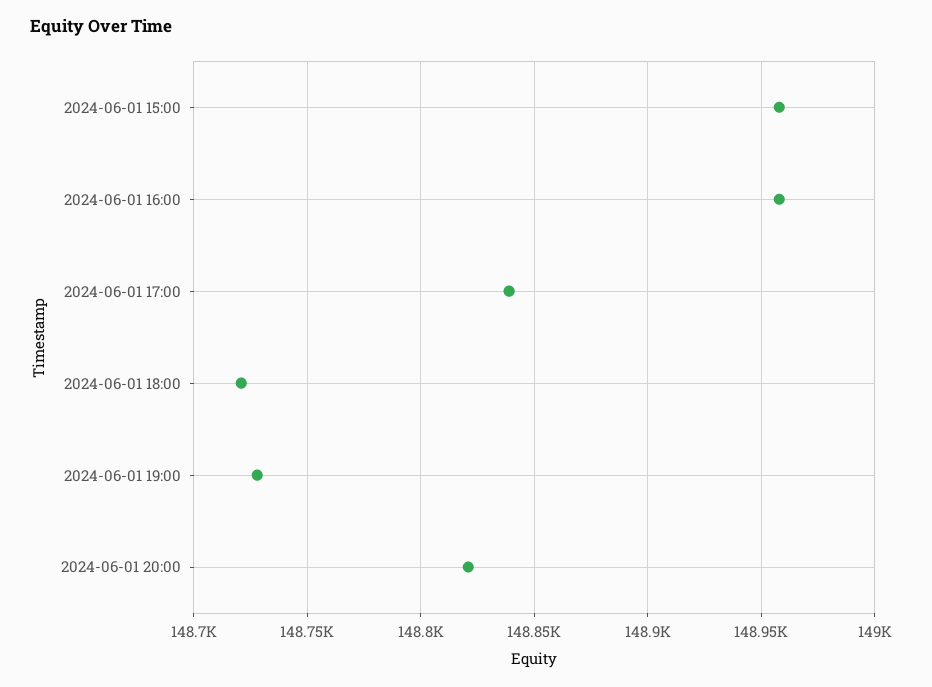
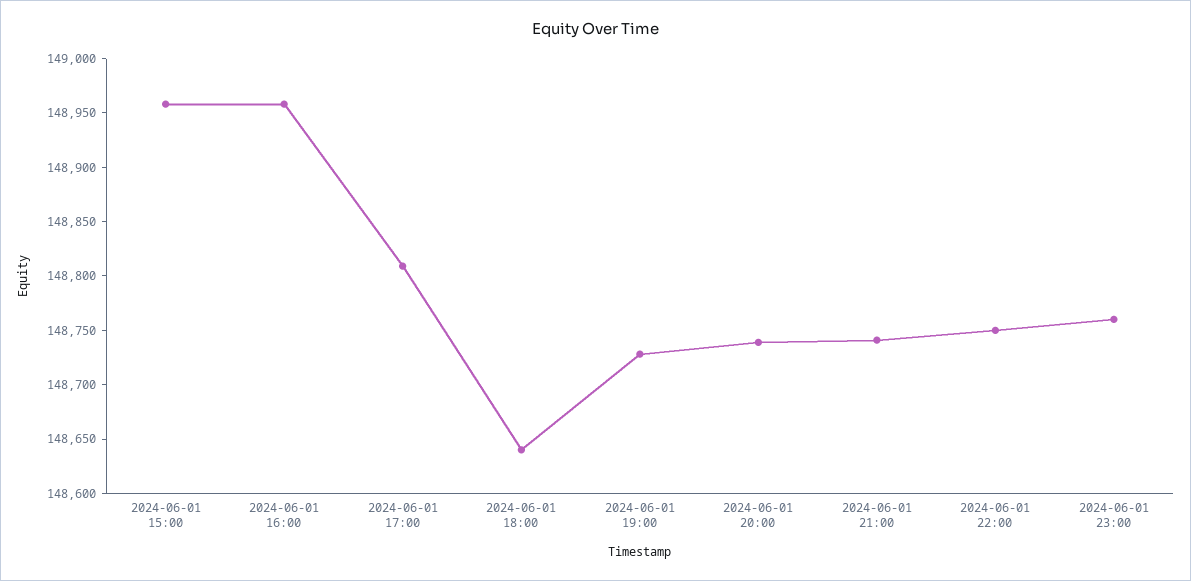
2024-06-01 17:00: 148840 -> 148810
2024-06-01 18:00: 148720 -> 148640
2024-06-01 20:00: 148820 -> 148740
2024-06-01 21:00: none -> 148740
2024-06-01 22:00: none -> 148750
2024-06-01 23:00: none -> 148760

